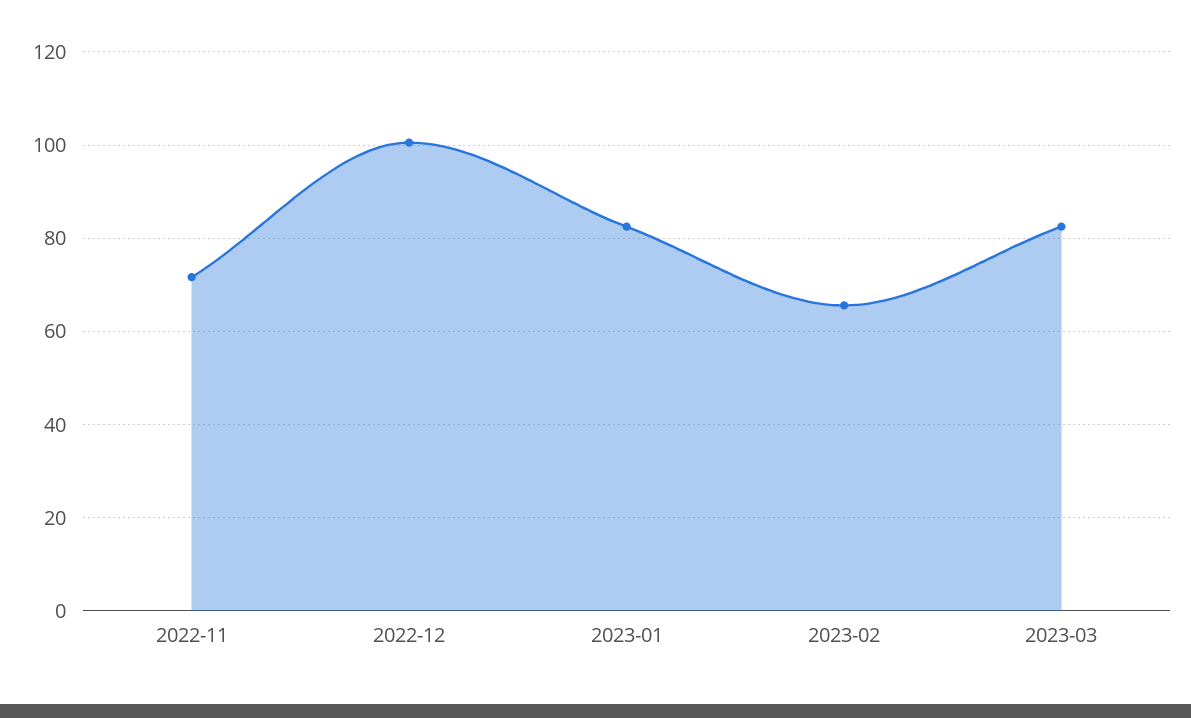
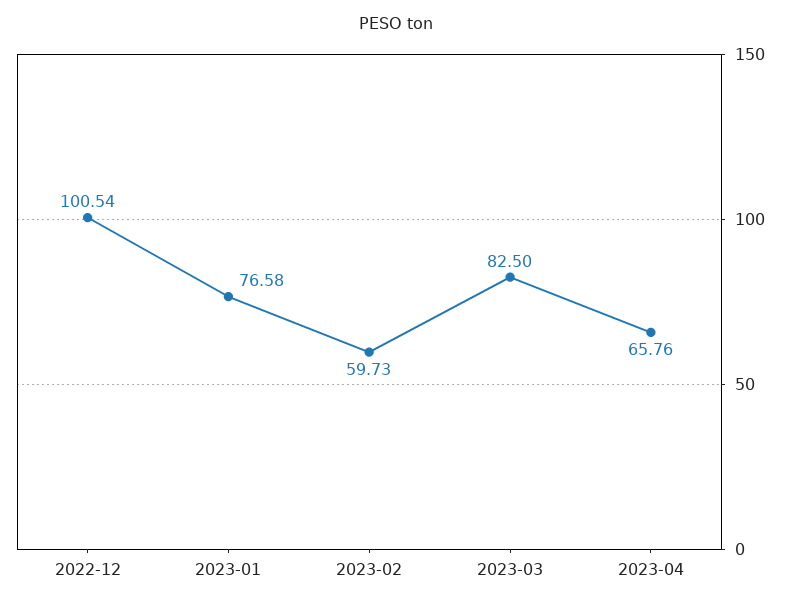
2022-11: 72 -> none
2023-01: 82 -> 76.58
2023-02: 66 -> 59.73
2023-04: none -> 65.76

